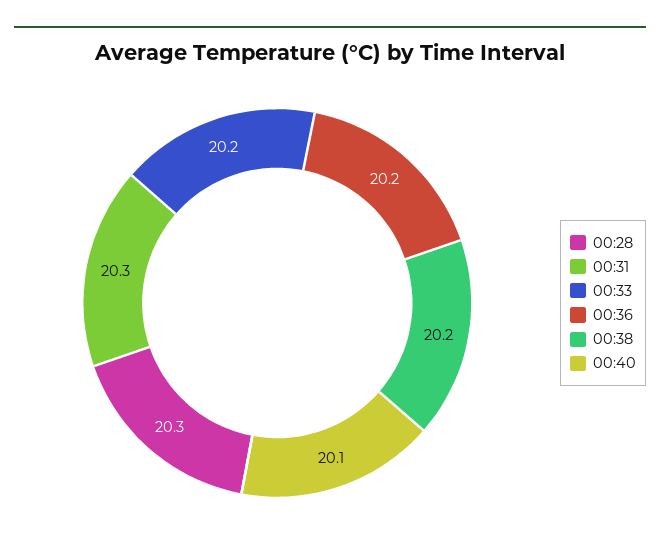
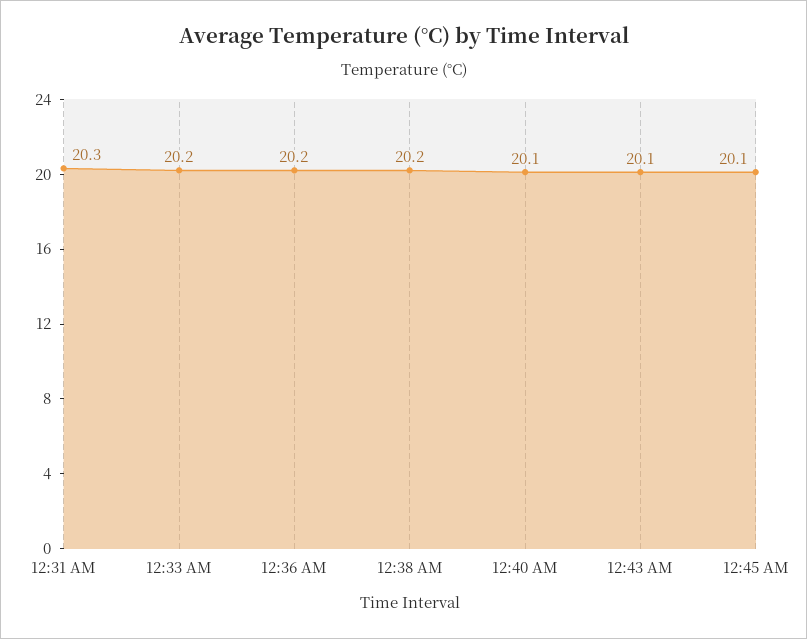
00:28: 20.3 -> none
12:43 AM: none -> 20.1
12:45 AM: none -> 20.1

